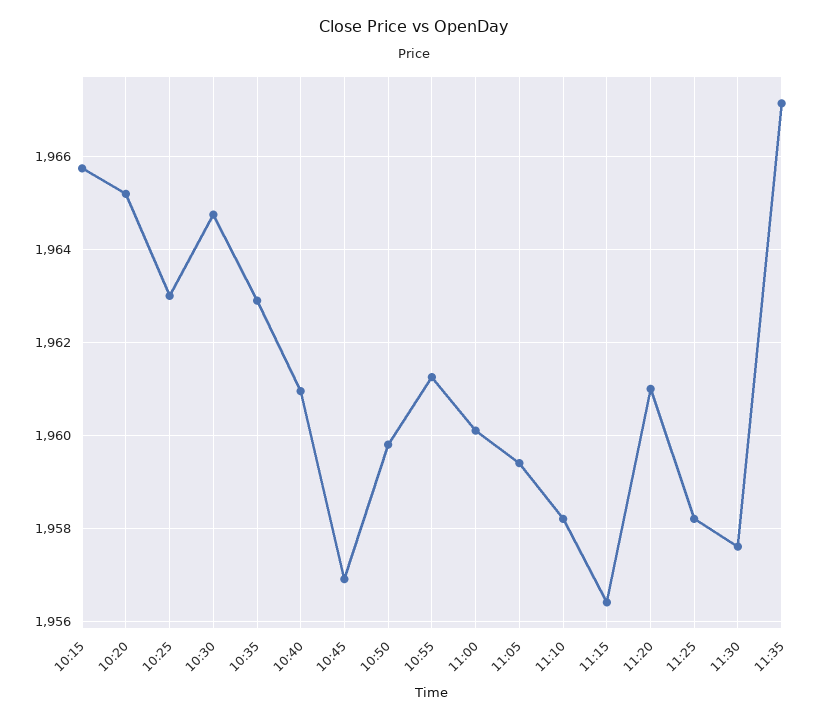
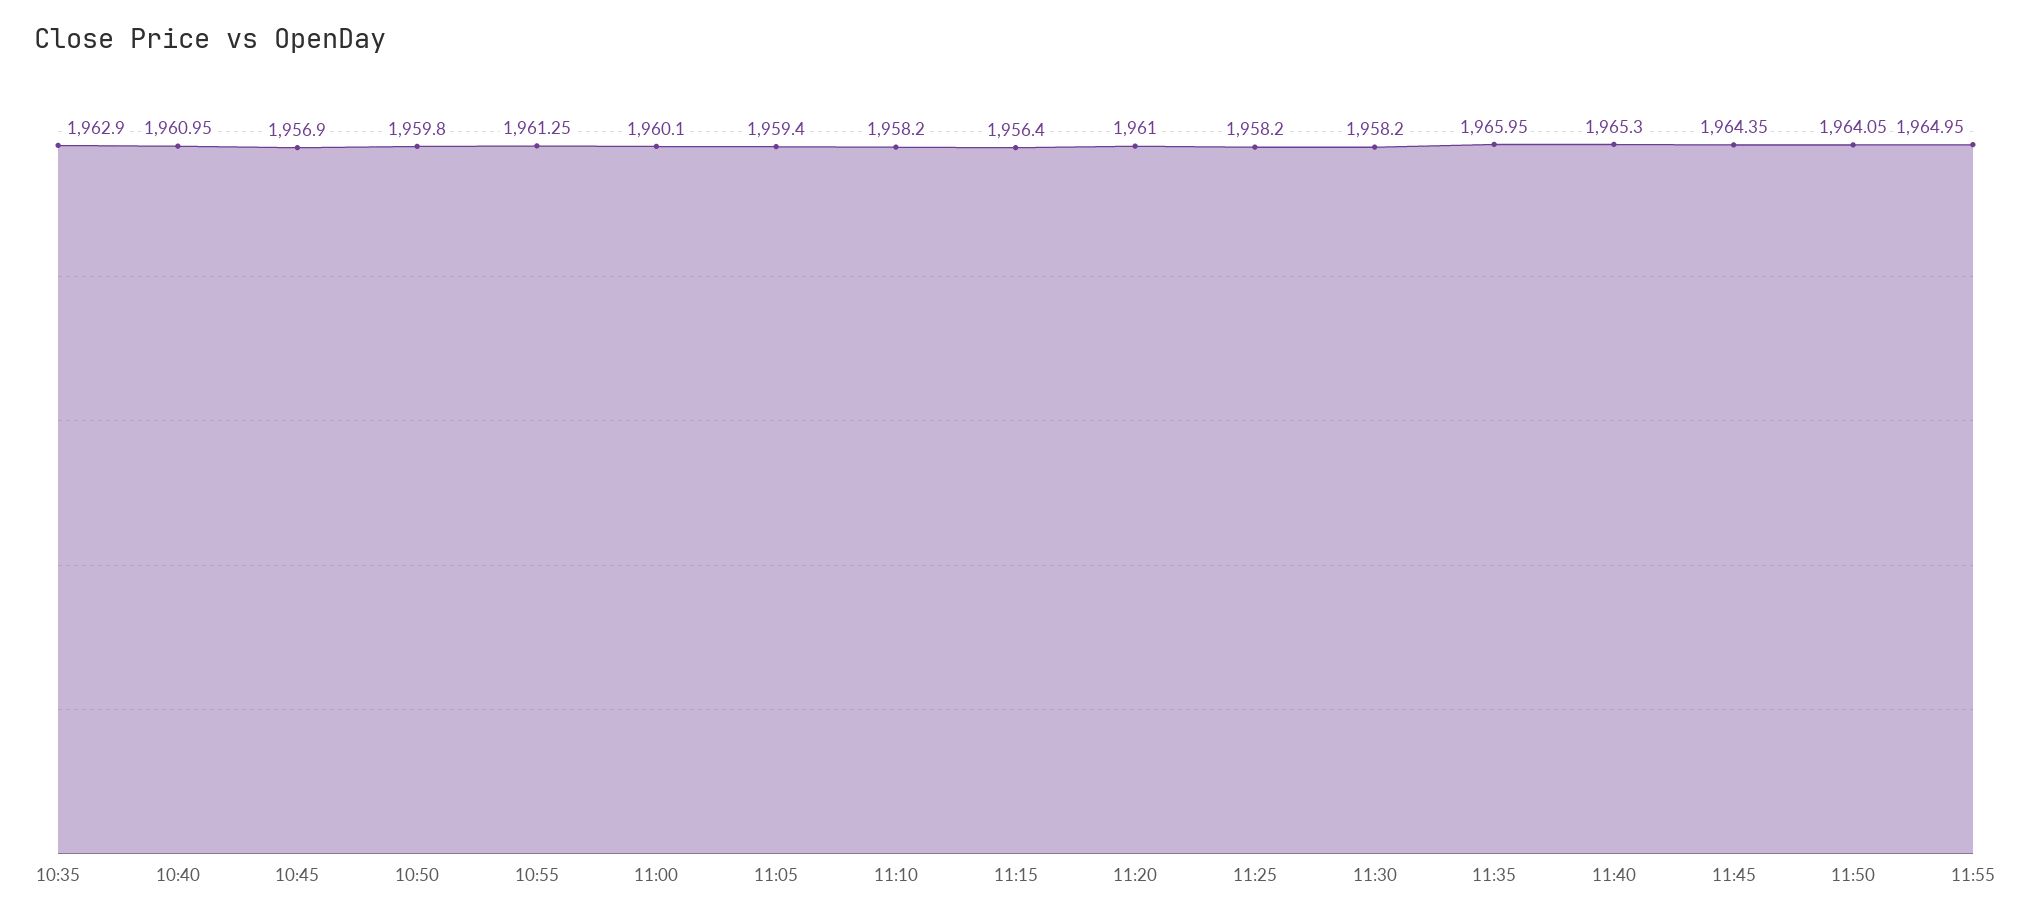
10:15: 1965.8 -> none
10:20: 1965.2 -> none
10:25: 1963 -> none
10:30: 1964.8 -> none
11:30: 1957.6 -> 1958.2
11:35: 1967.2 -> 1965.95
11:40: none -> 1965.3
11:45: none -> 1964.35
11:50: none -> 1964.05
11:55: none -> 1964.95

